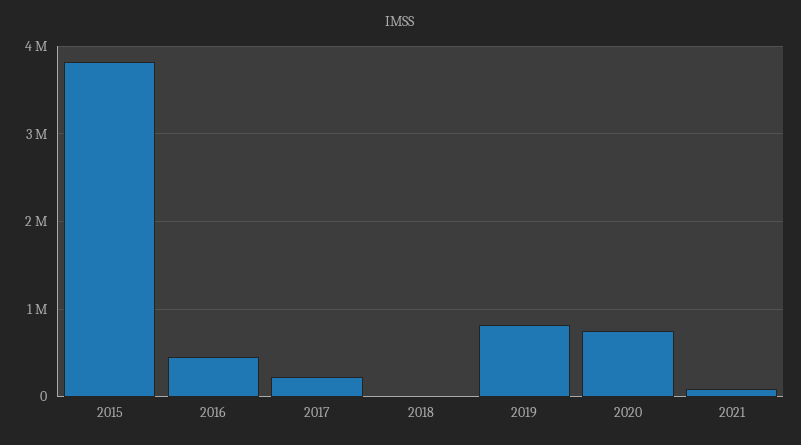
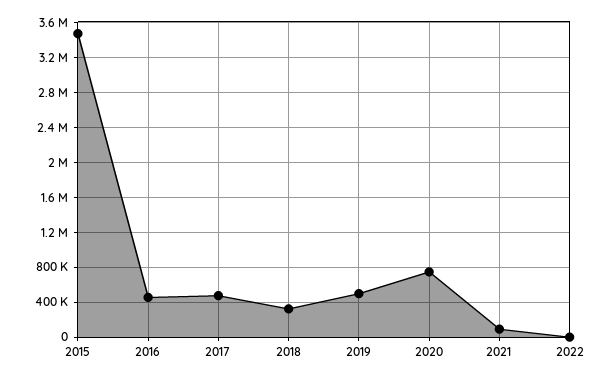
2015: 3800000 -> 3500000
2017: 200000 -> 500000
2018: 0 -> 300000
2019: 800000 -> 500000
2022: none -> 0

